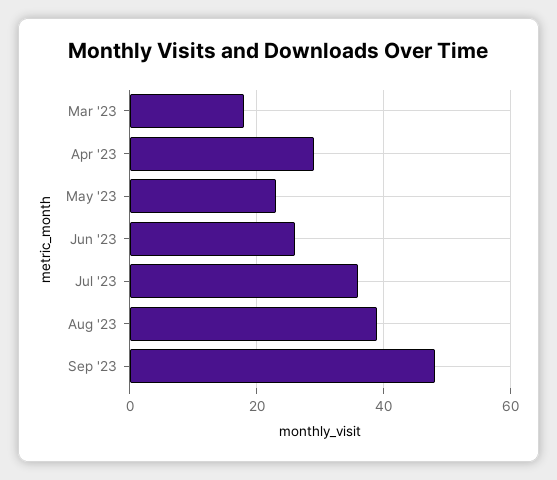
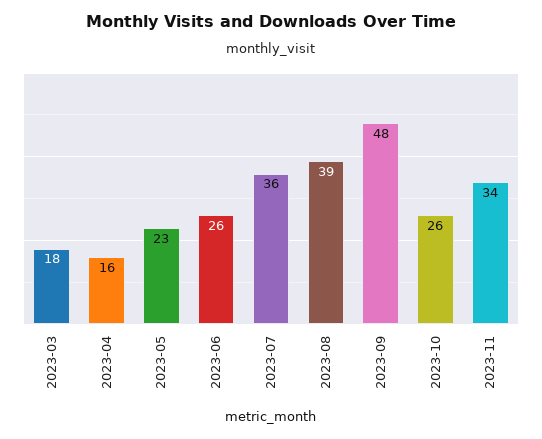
Apr '23: 30 -> 16
2023-10: none -> 26
2023-11: none -> 34

